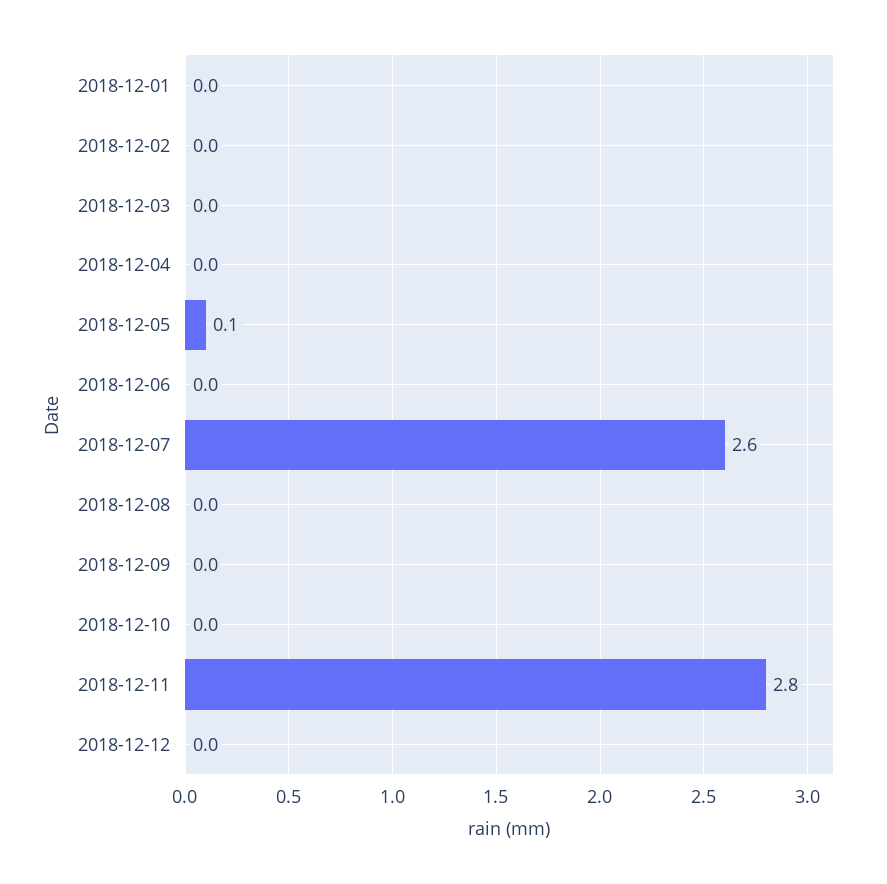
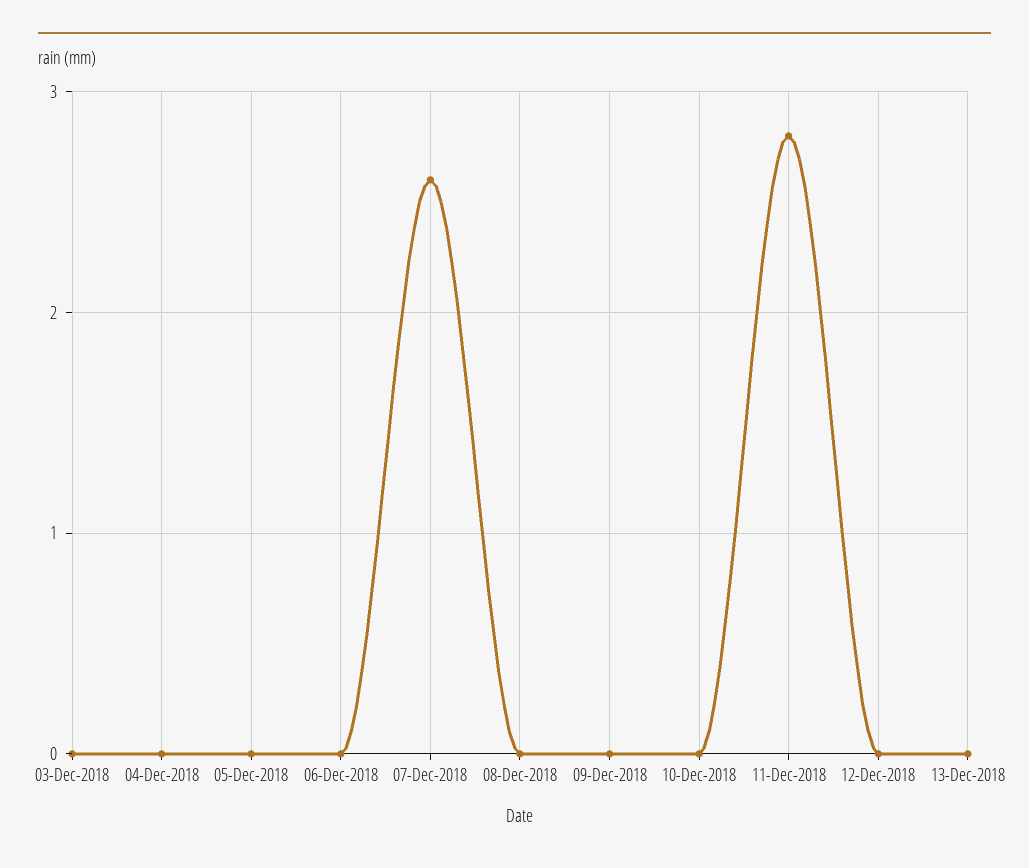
2018-12-01: 0 -> none
2018-12-02: 0 -> none
2018-12-05: 0.1 -> 0
13-Dec-2018: none -> 0

